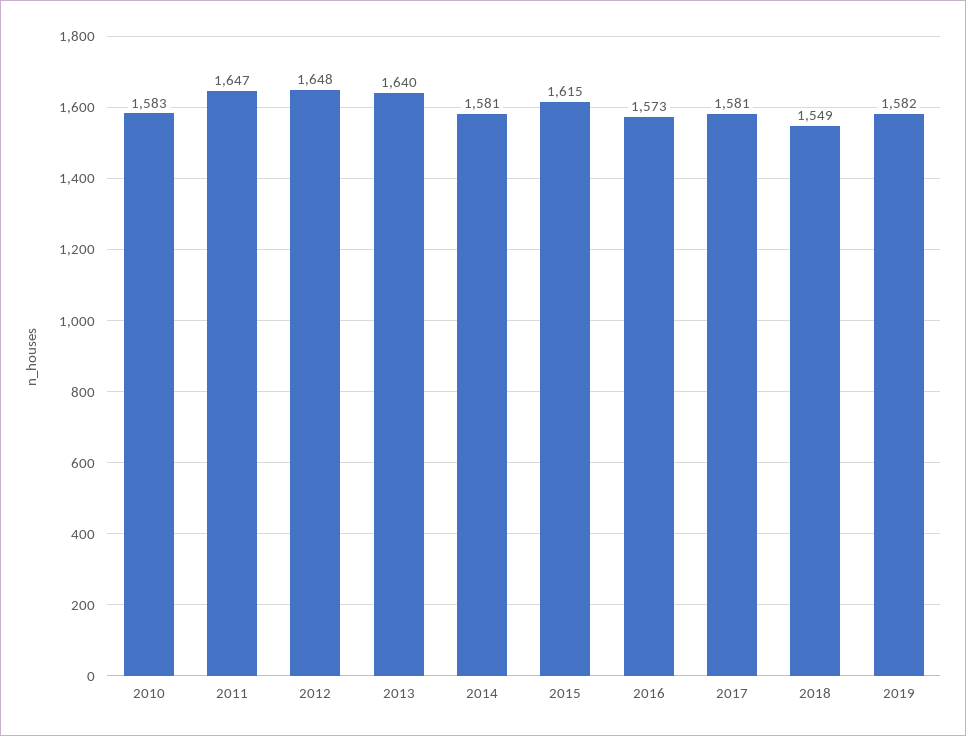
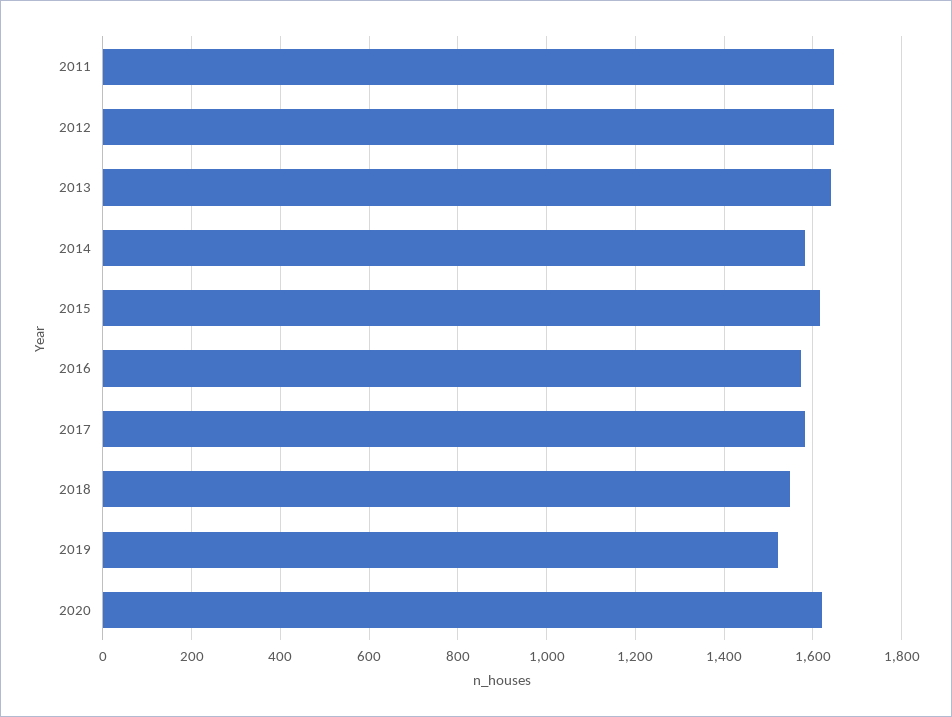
2010: 1583 -> none
2019: 1582 -> 1520
2020: none -> 1620

